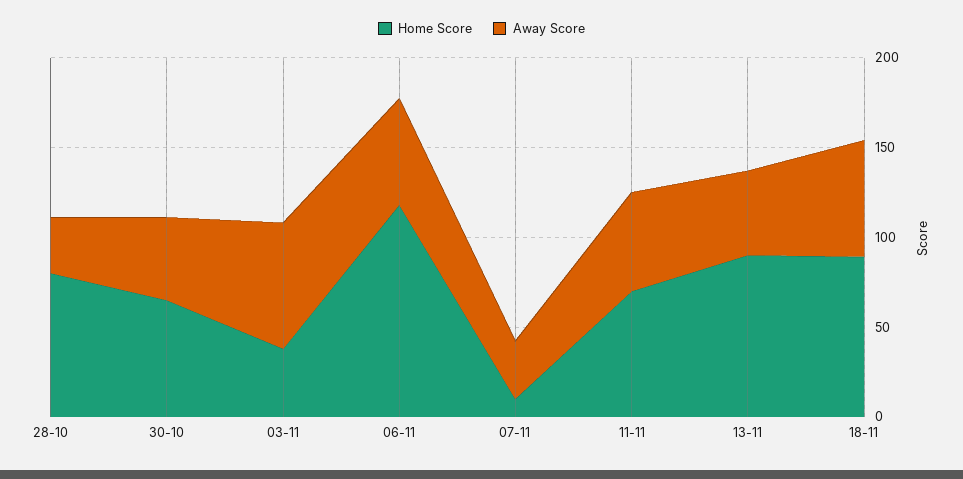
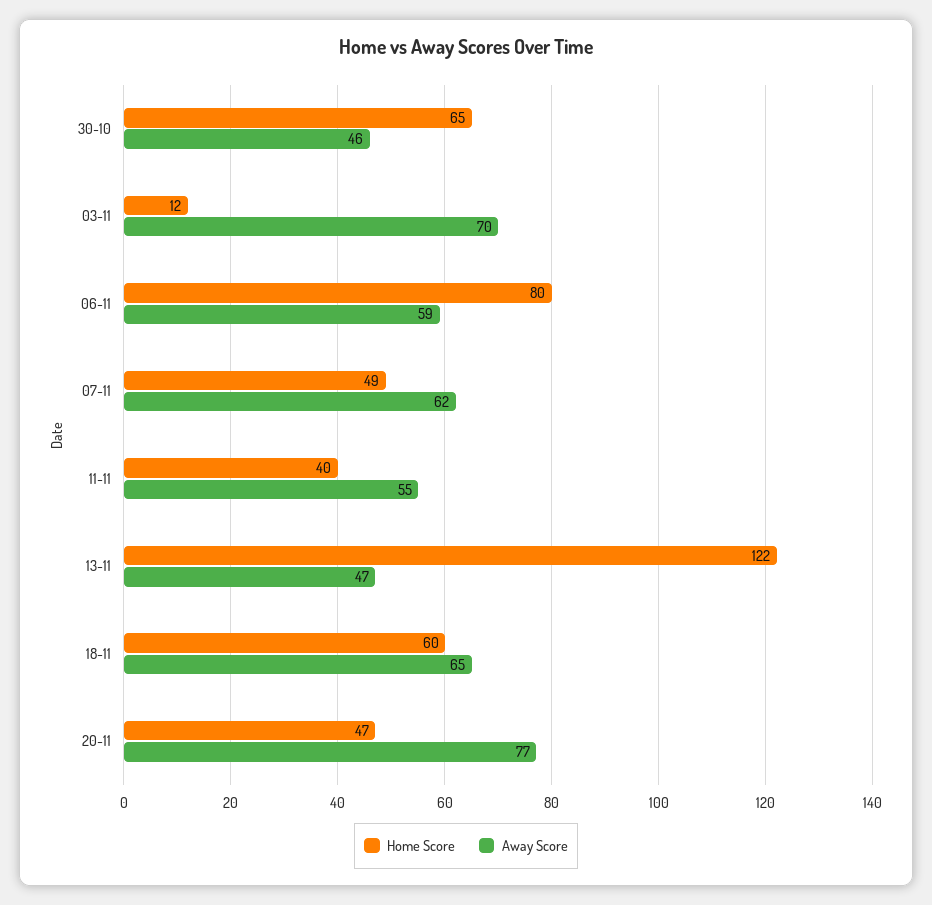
Home Score, 28-10: 80 -> none
Away Score, 28-10: 30 -> none
Home Score, 03-11: 40 -> 12
Home Score, 06-11: 120 -> 80
Home Score, 07-11: 10 -> 49
Away Score, 07-11: 30 -> 62
Home Score, 11-11: 70 -> 40
Home Score, 13-11: 90 -> 122
Home Score, 18-11: 90 -> 60
Home Score, 20-11: none -> 47
Away Score, 20-11: none -> 77

